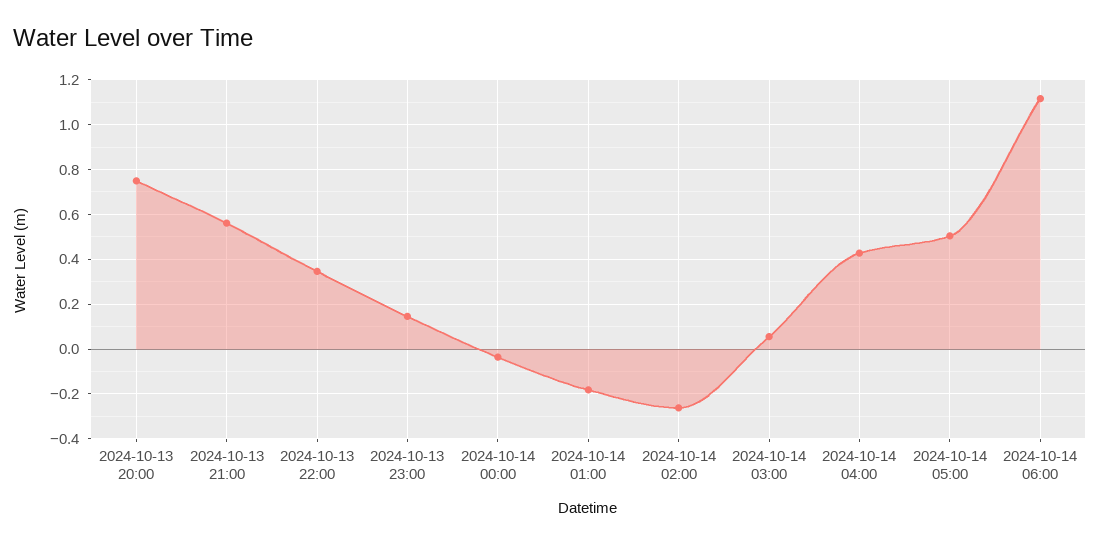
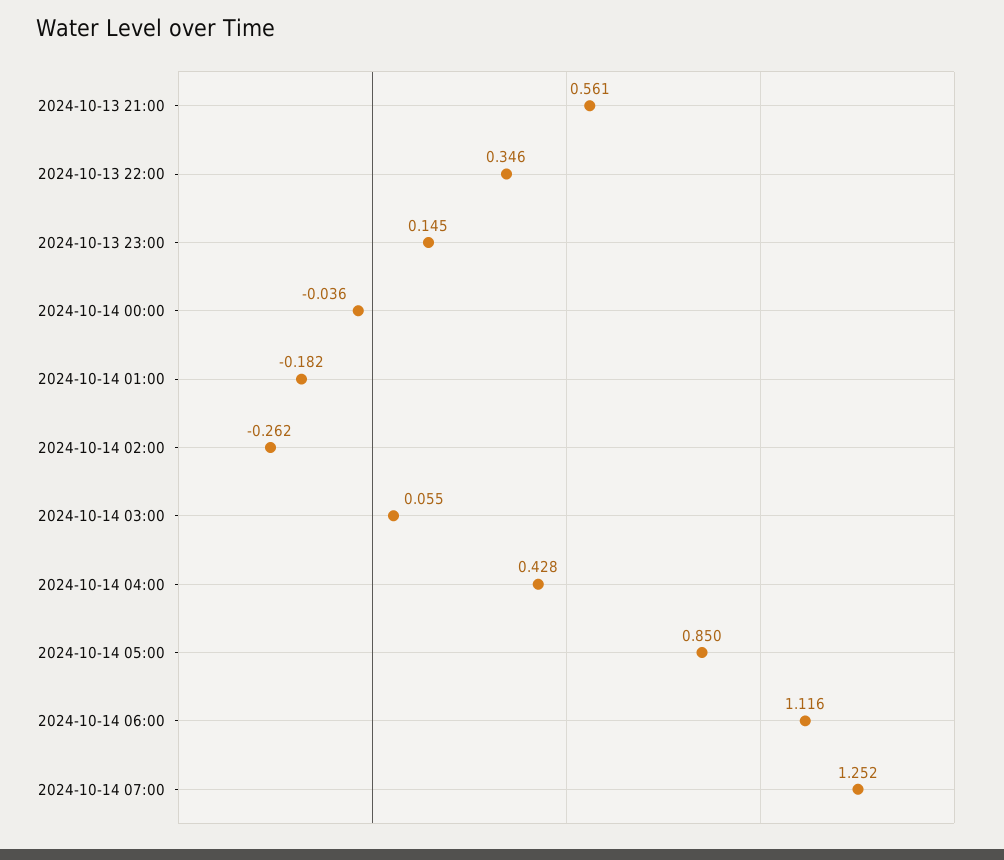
2024-10-13 20:00: 0.75 -> none
2024-10-14 05:00: 0.5 -> 0.85
2024-10-14 07:00: none -> 1.252

